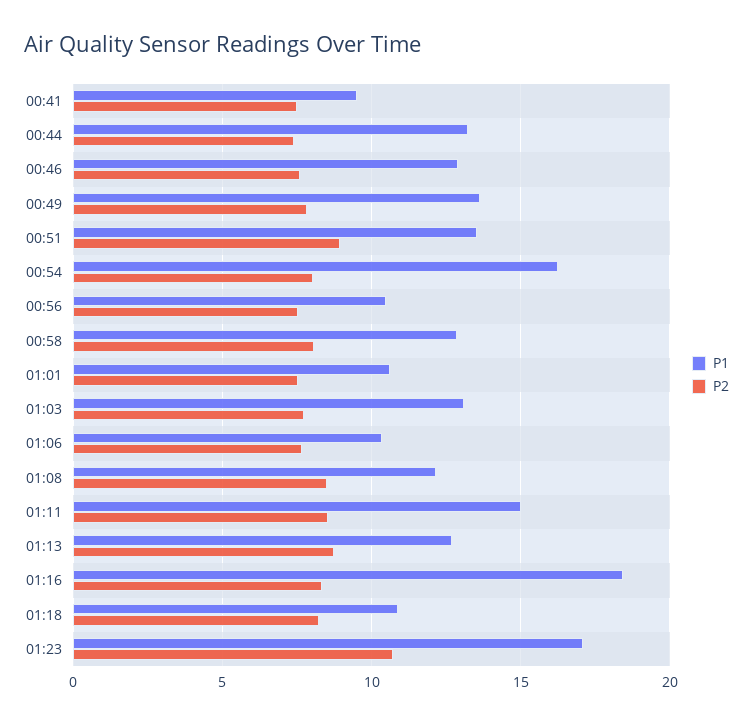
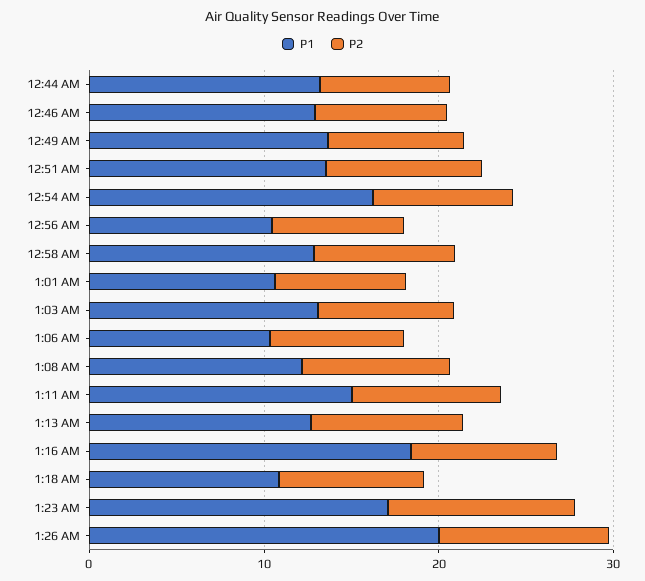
P1, 00:41: 9.5 -> none
P2, 00:41: 7.5 -> none
P1, 1:26 AM: none -> 20
P2, 1:26 AM: none -> 10

